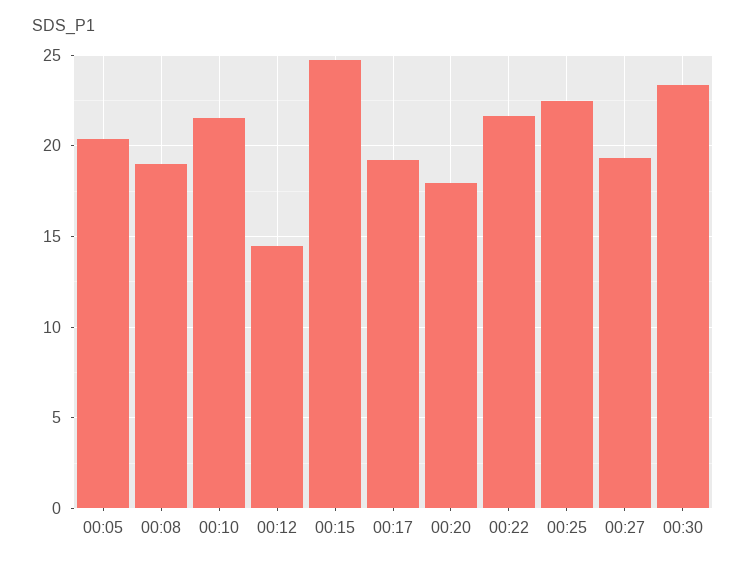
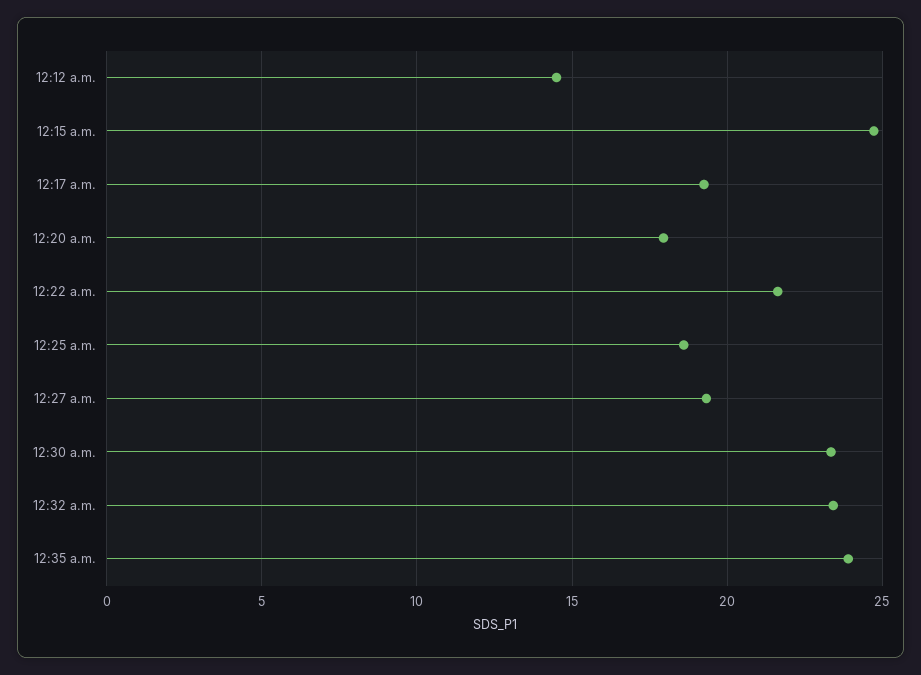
00:05: 20.5 -> none
00:08: 19 -> none
00:10: 21.5 -> none
00:25: 22.5 -> 18.5
12:32 a.m.: none -> 23.5
12:35 a.m.: none -> 24

